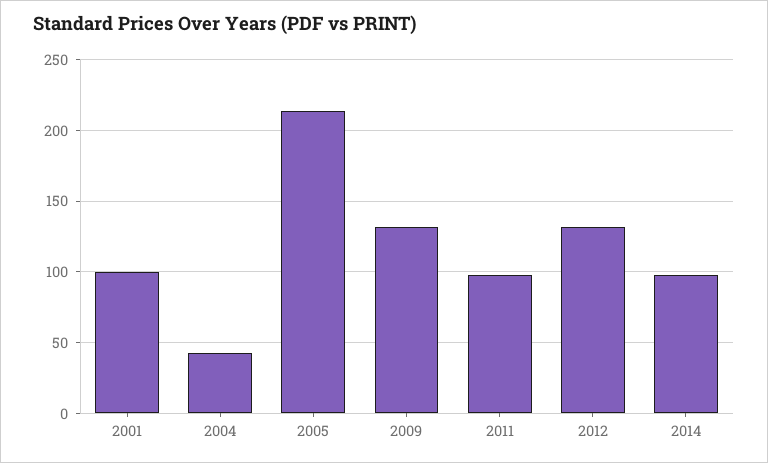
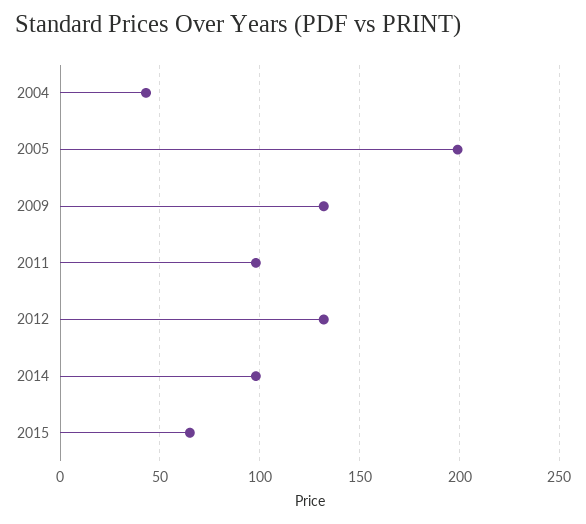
2001: 100 -> none
2005: 215 -> 200
2015: none -> 65

